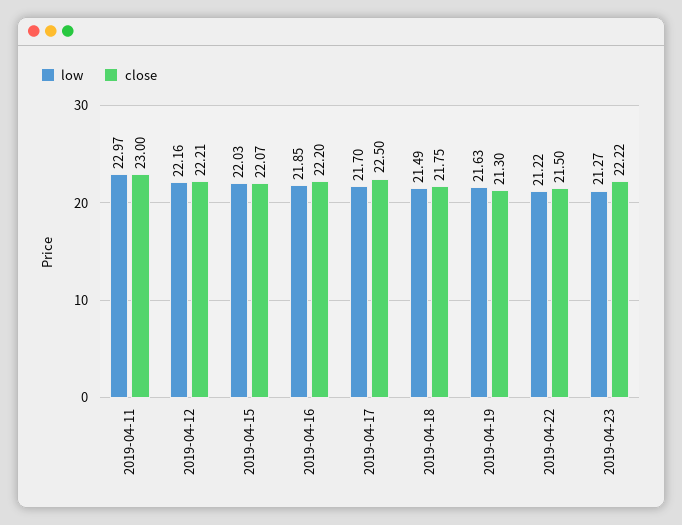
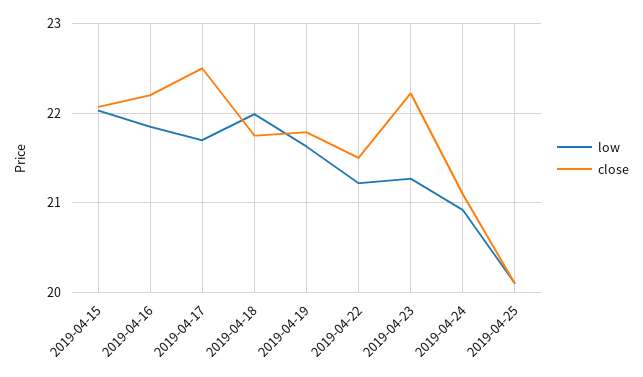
low, 2019-04-11: 22.97 -> none
close, 2019-04-11: 23 -> none
low, 2019-04-12: 22.16 -> none
close, 2019-04-12: 22.21 -> none
low, 2019-04-18: 21.49 -> 22
close, 2019-04-19: 21.3 -> 21.8
low, 2019-04-24: none -> 20.9
close, 2019-04-24: none -> 21.1
low, 2019-04-25: none -> 20.1
close, 2019-04-25: none -> 20.1

